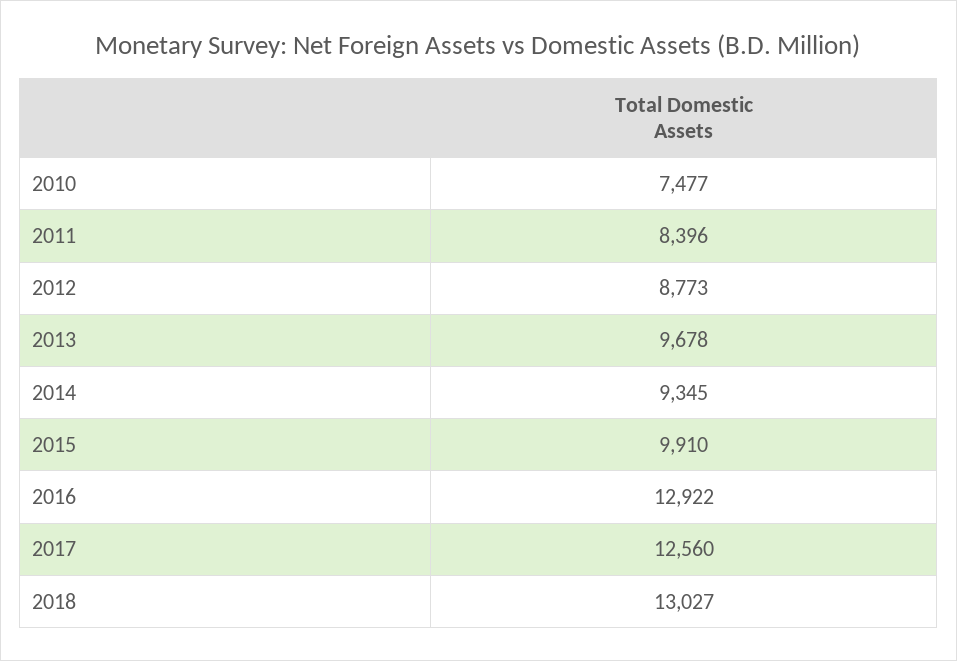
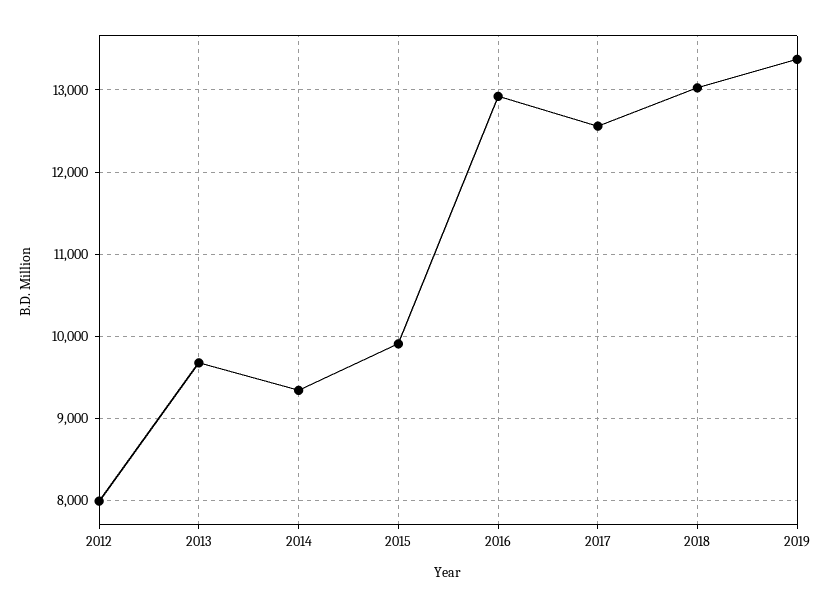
2010: 7477 -> none
2011: 8396 -> none
2012: 8773 -> 8000
2019: none -> 13400

